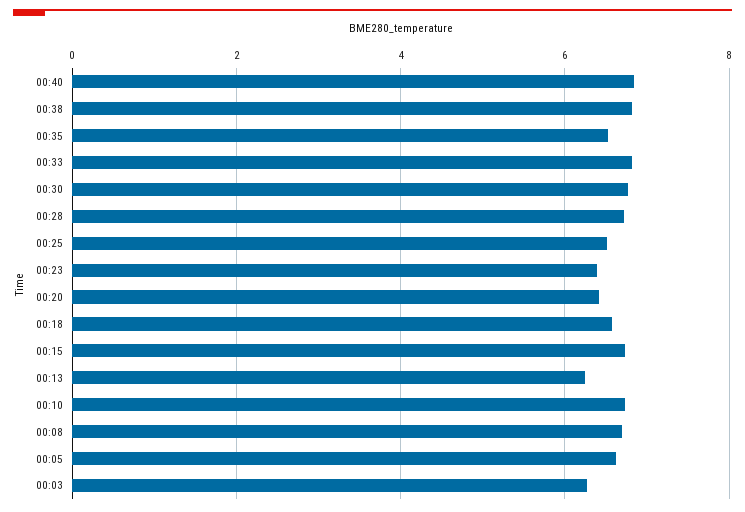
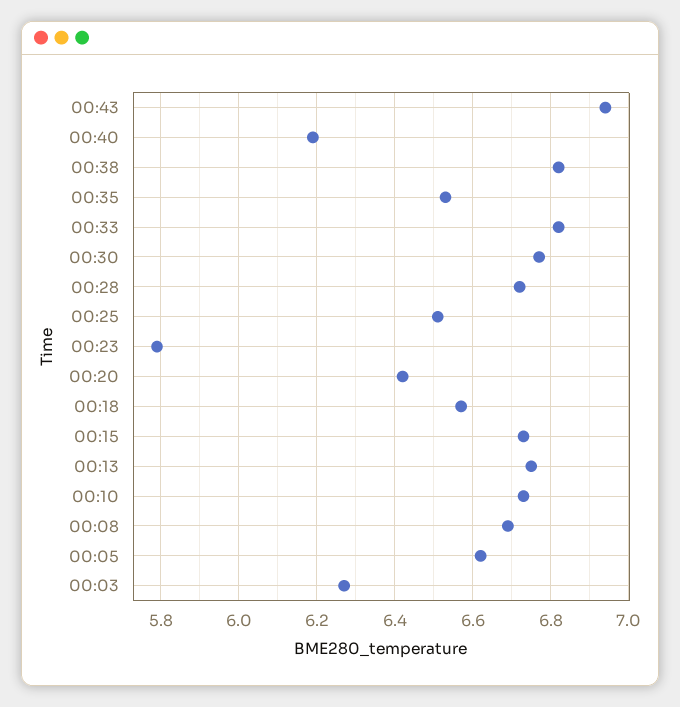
00:40: 6.8 -> 6.2
00:23: 6.4 -> 5.8
00:13: 6.2 -> 6.75
00:43: none -> 6.95

